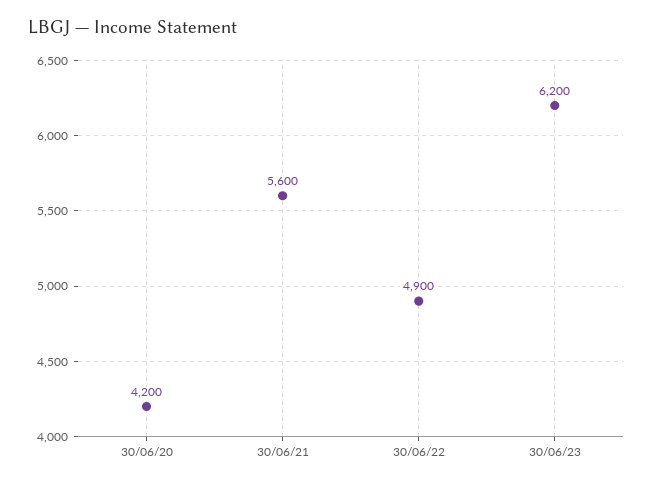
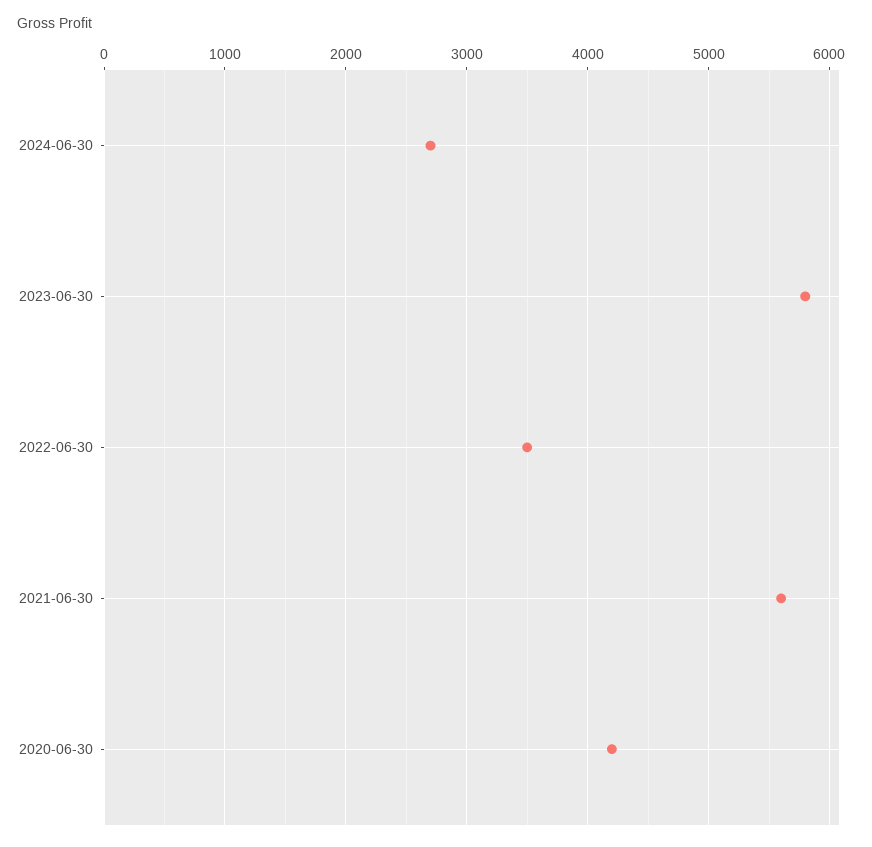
30/06/22: 4900 -> 3500
30/06/23: 6200 -> 5800
2024-06-30: none -> 2700

